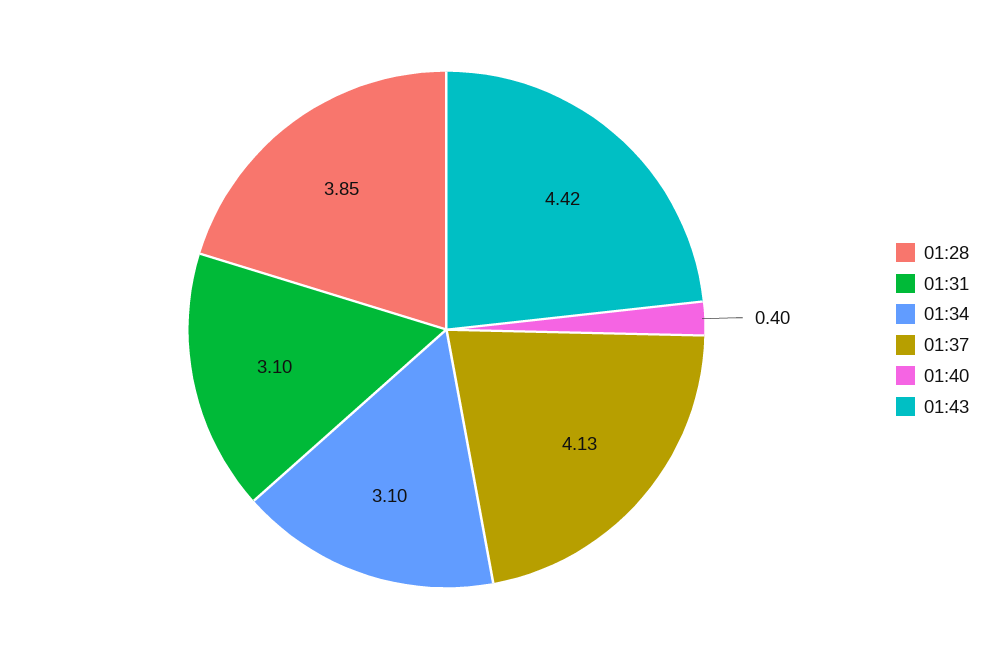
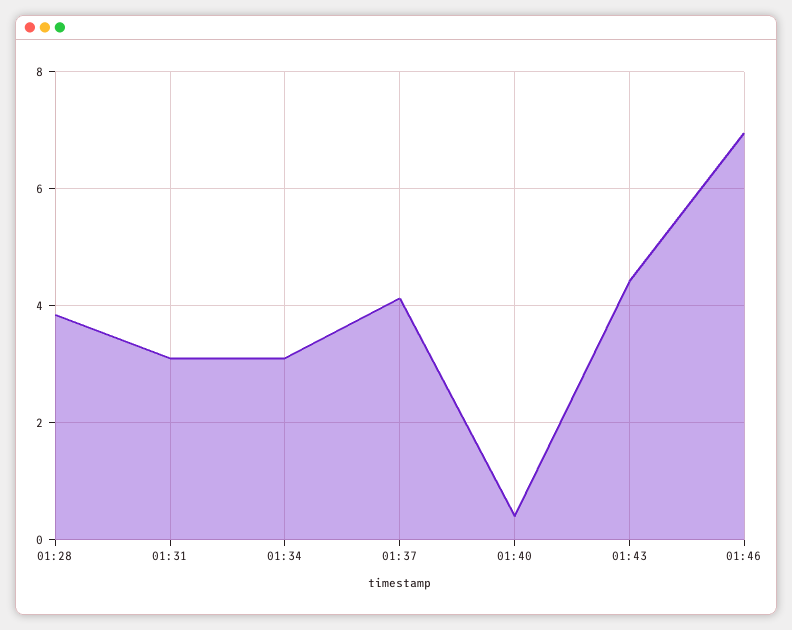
01:46: none -> 7

